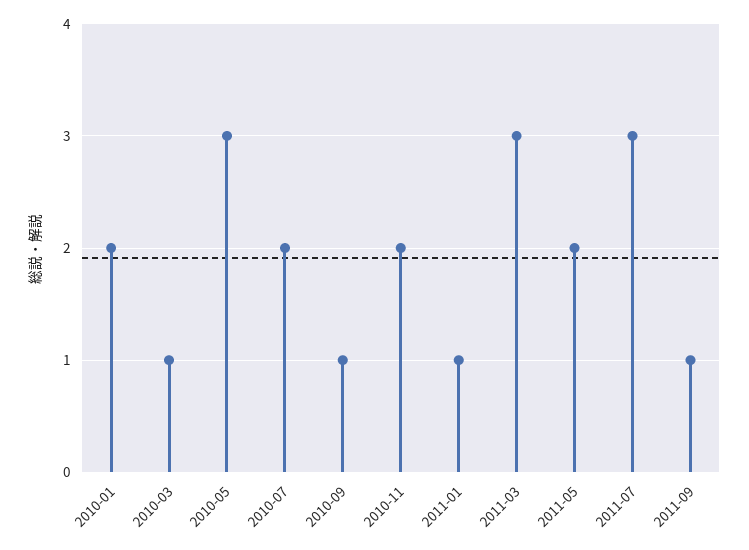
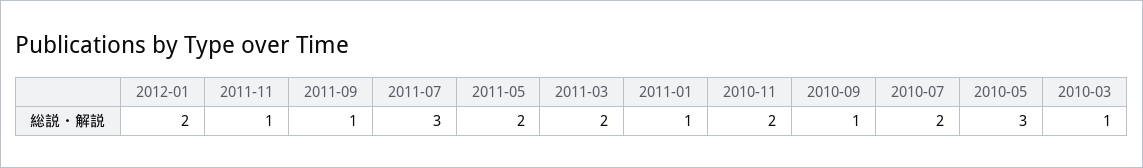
2010-01: 2 -> none
2011-03: 3 -> 2
2012-01: none -> 2
2011-11: none -> 1

